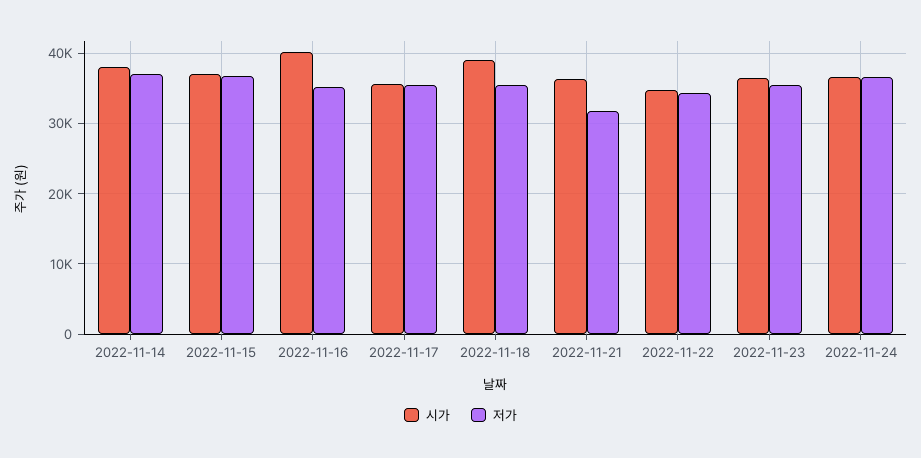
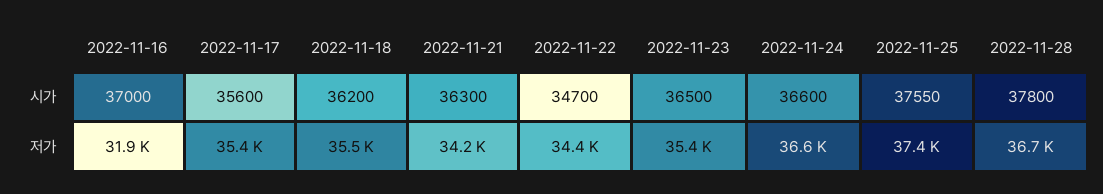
시가, 2022-11-14: 38000 -> none
저가, 2022-11-14: 37000 -> none
시가, 2022-11-15: 37000 -> none
저가, 2022-11-15: 37000 -> none
시가, 2022-11-16: 40000 -> 37000
저가, 2022-11-16: 35000 -> 31900
시가, 2022-11-18: 39000 -> 36200
저가, 2022-11-21: 32000 -> 34200
시가, 2022-11-25: none -> 37550
시가, 2022-11-28: none -> 37800
저가, 2022-11-25: none -> 37400
저가, 2022-11-28: none -> 36700

